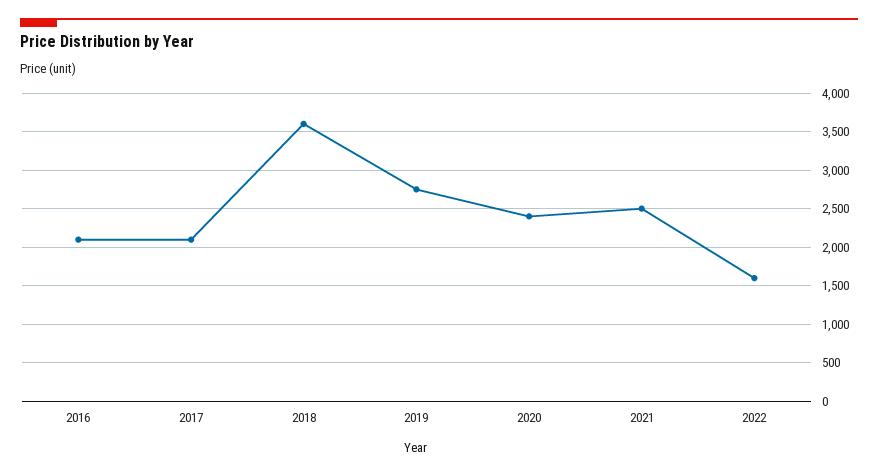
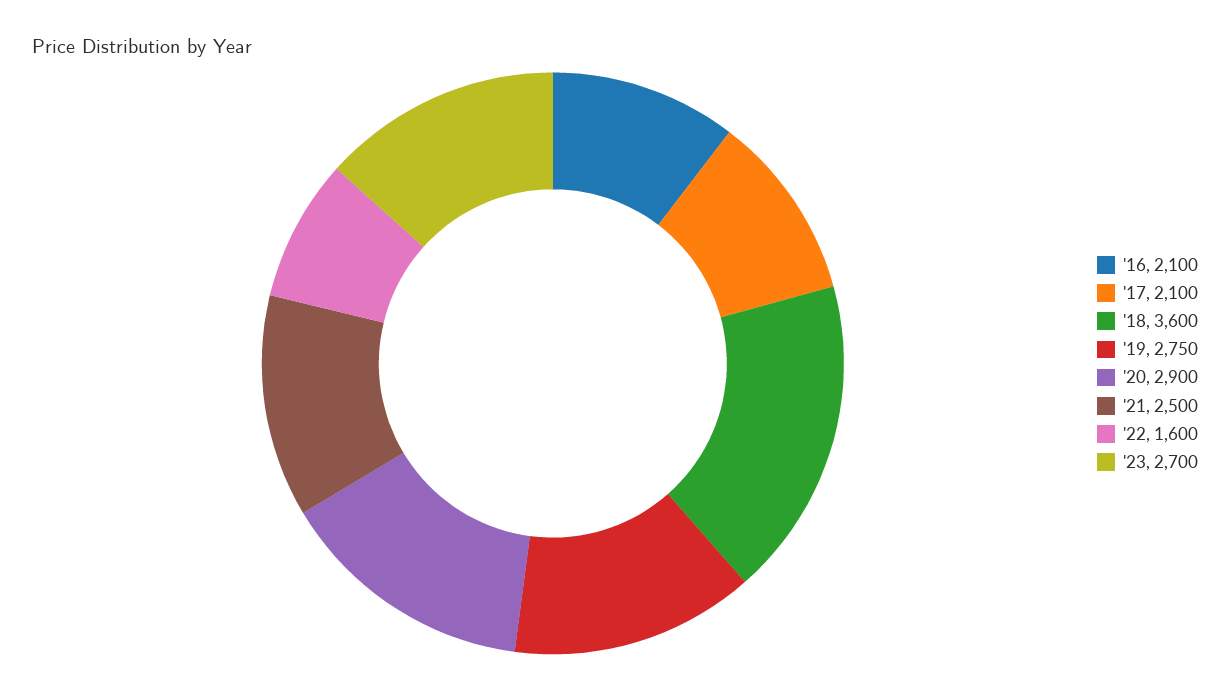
2020: 2400 -> 2900
'23: none -> 2700

